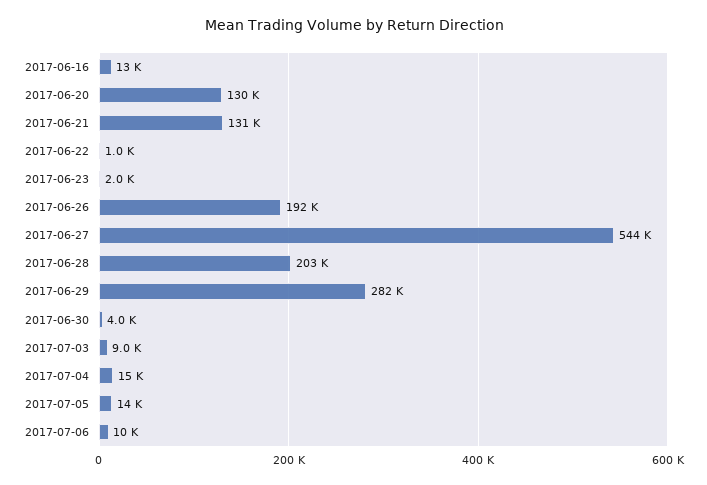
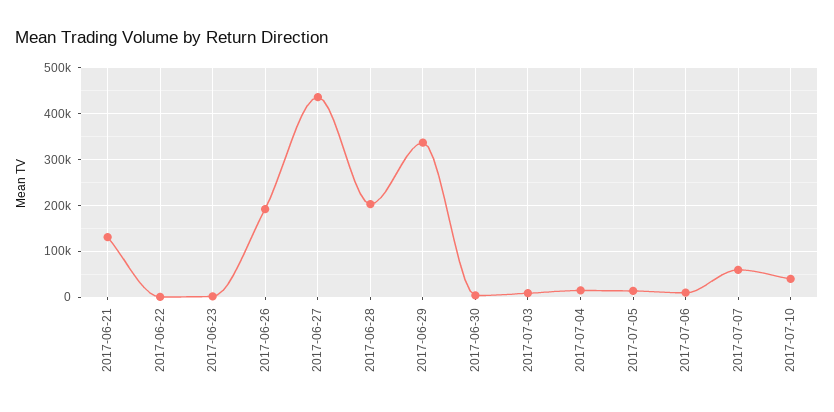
2017-06-16: 13000 -> none
2017-06-20: 130000 -> none
2017-06-27: 544000 -> 440000
2017-06-29: 282000 -> 340000
2017-07-07: none -> 60000
2017-07-10: none -> 40000

